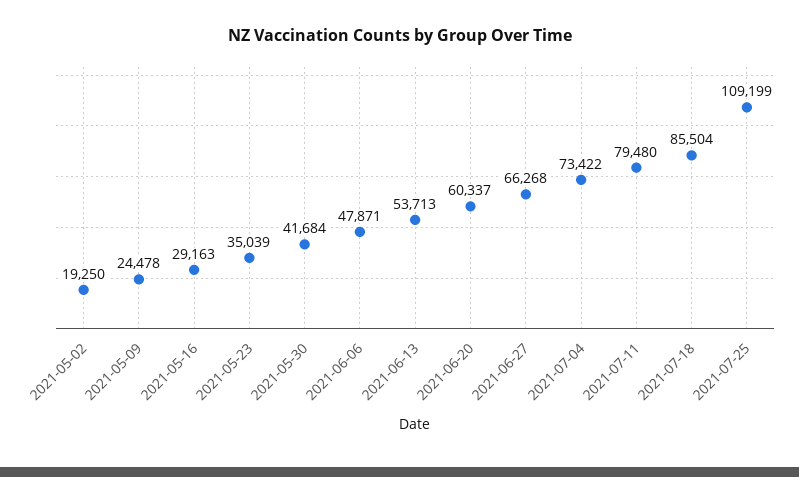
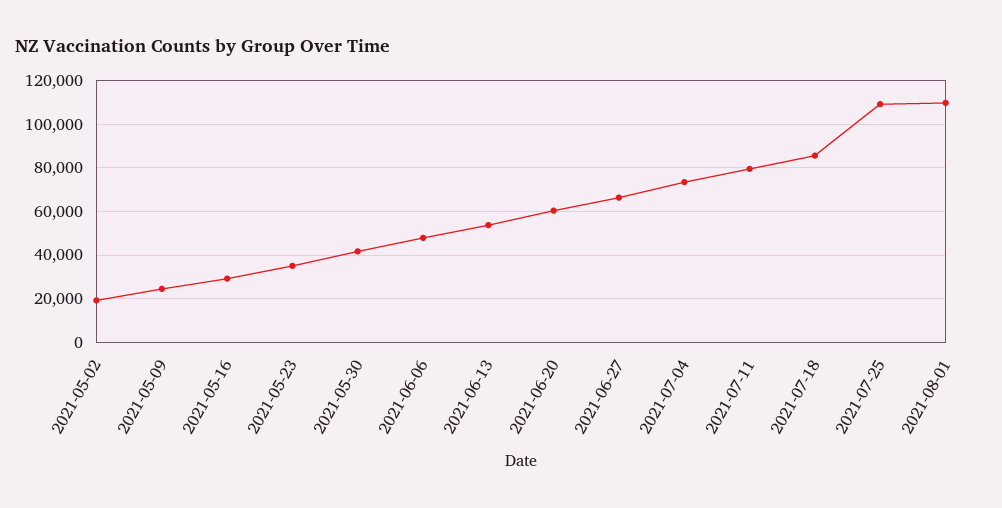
2021-08-01: none -> 110000

